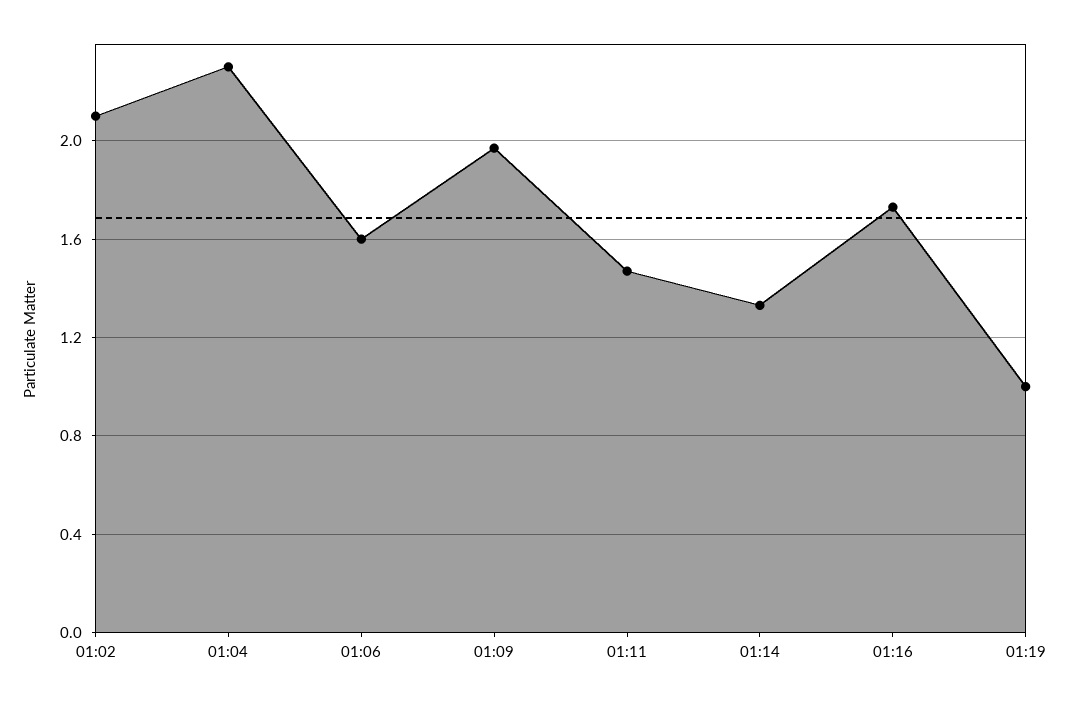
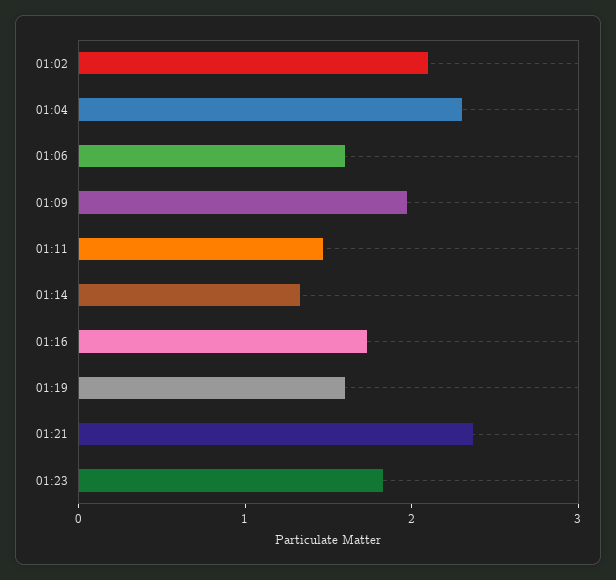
01:19: 1 -> 1.6
01:21: none -> 2.4
01:23: none -> 1.8

